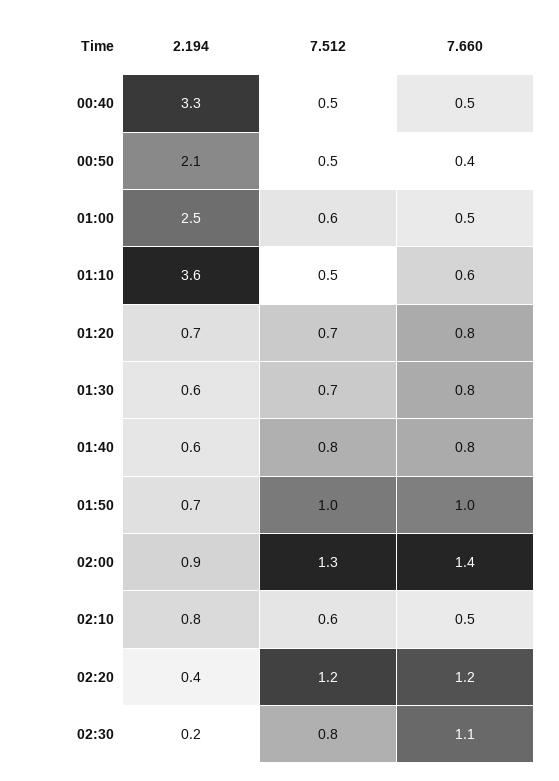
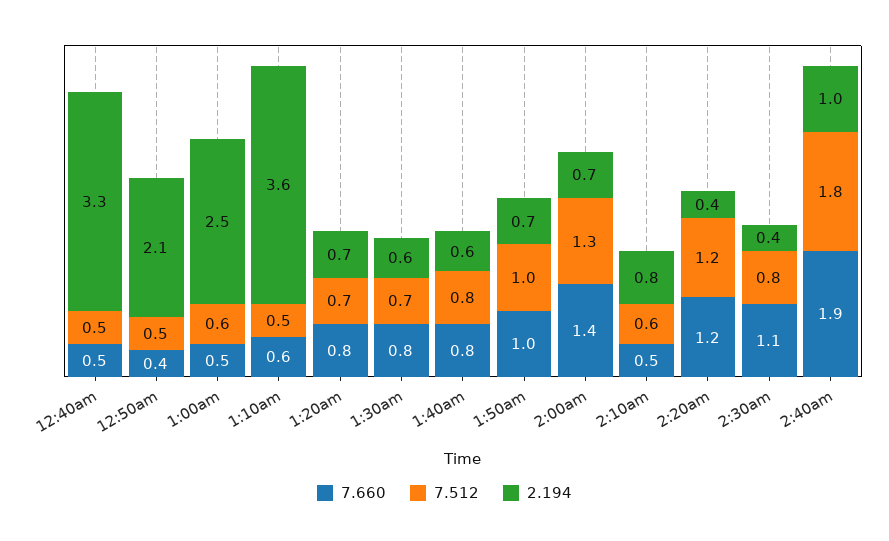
2.194, 02:00: 0.9 -> 0.7
2.194, 02:30: 0.2 -> 0.4
7.660, 2:40am: none -> 1.9
7.512, 2:40am: none -> 1.8
2.194, 2:40am: none -> 1

